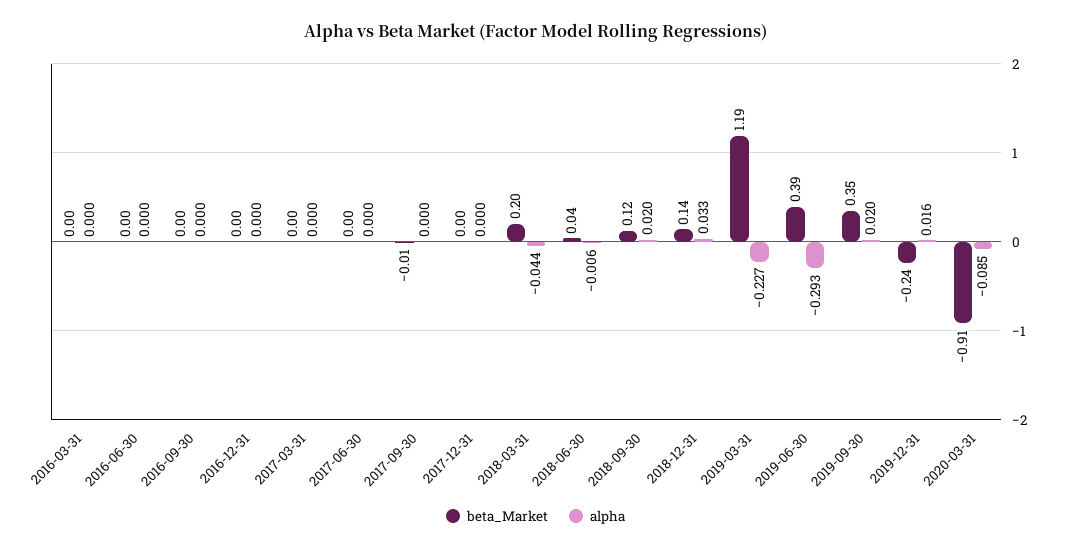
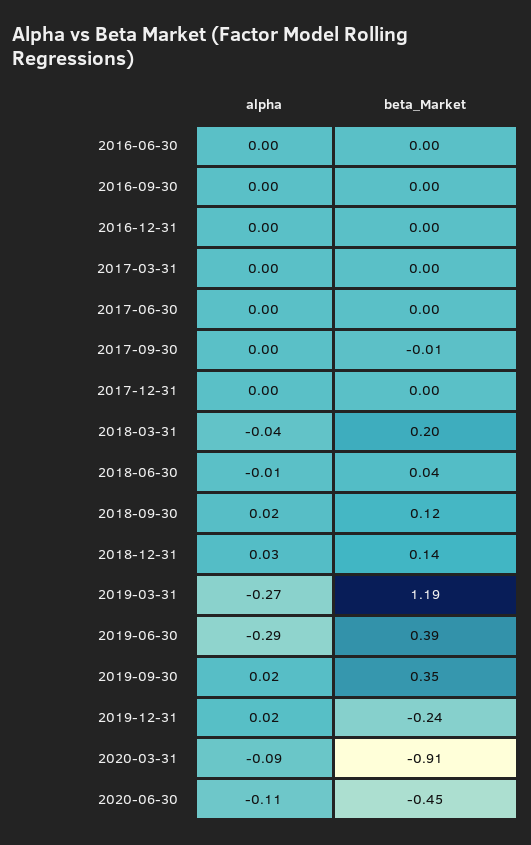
beta_Market, 2016-03-31: 0 -> none
alpha, 2016-03-31: 0 -> none
alpha, 2019-03-31: -0.227 -> -0.27
alpha, 2020-06-30: none -> -0.11
beta_Market, 2020-06-30: none -> -0.45

